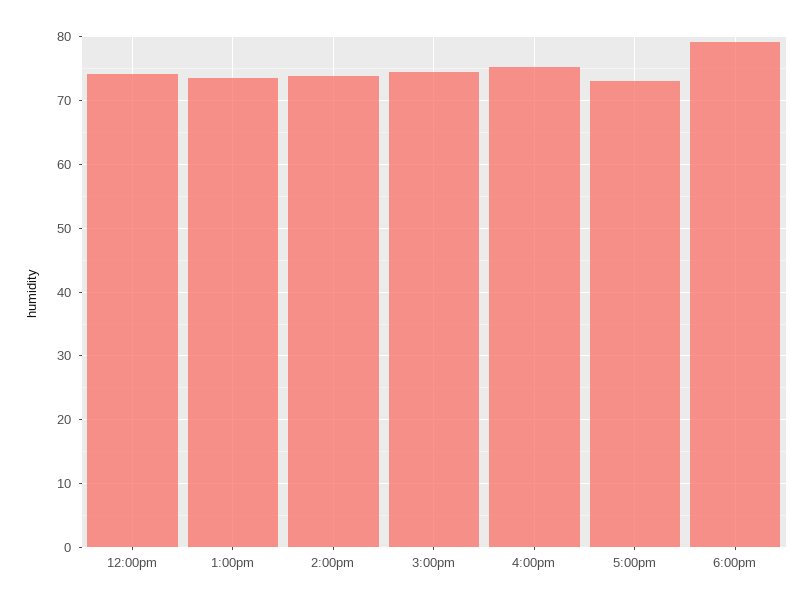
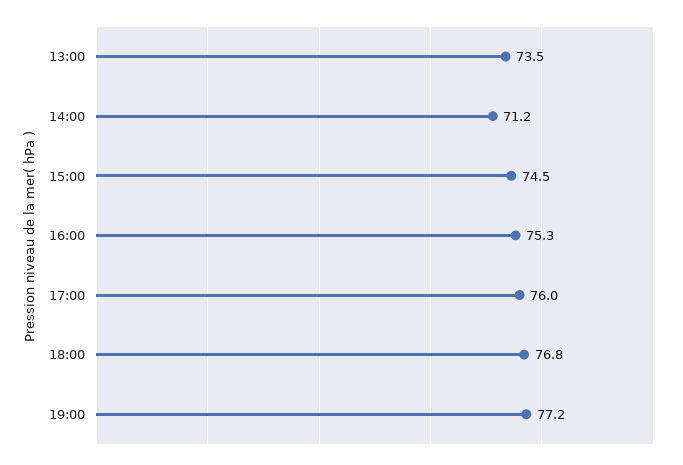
12:00pm: 74 -> none
2:00pm: 74 -> 71.2
5:00pm: 73 -> 76
6:00pm: 79 -> 76.8
19:00: none -> 77.2

